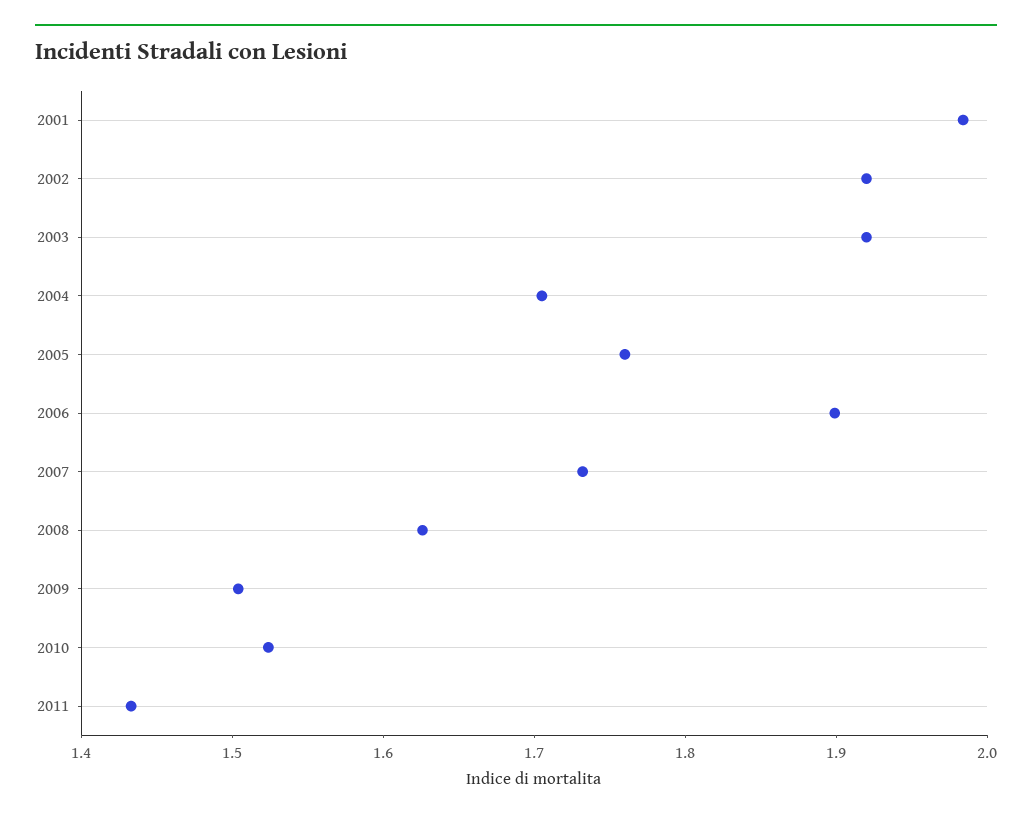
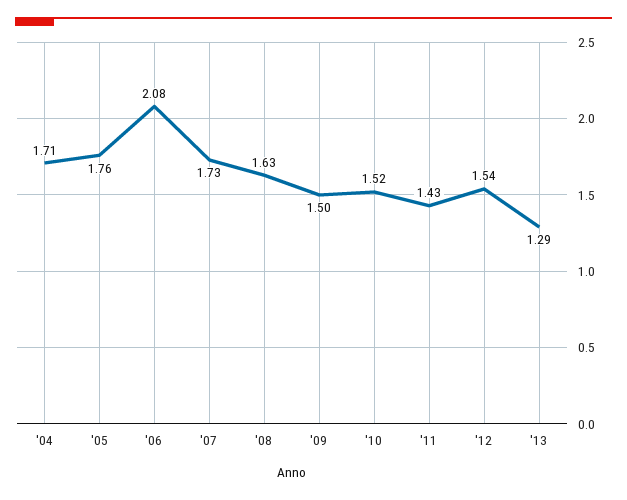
2001: 1.98 -> none
2002: 1.92 -> none
2003: 1.92 -> none
2006: 1.9 -> 2.08
'12: none -> 1.54
'13: none -> 1.29

